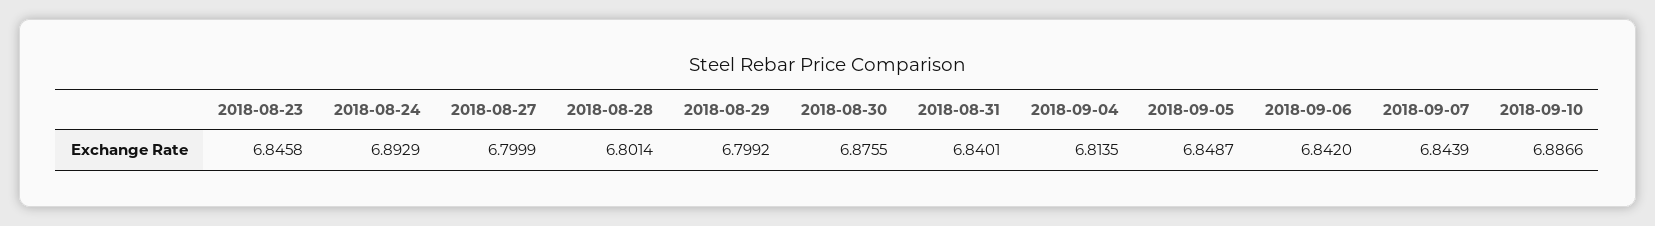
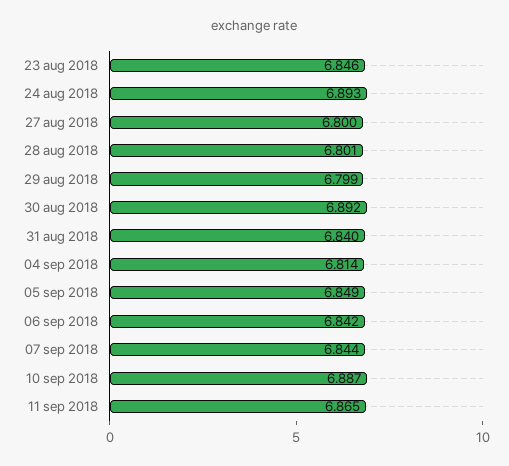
2018-08-30: 6.8755 -> 6.892
11 sep 2018: none -> 6.865

